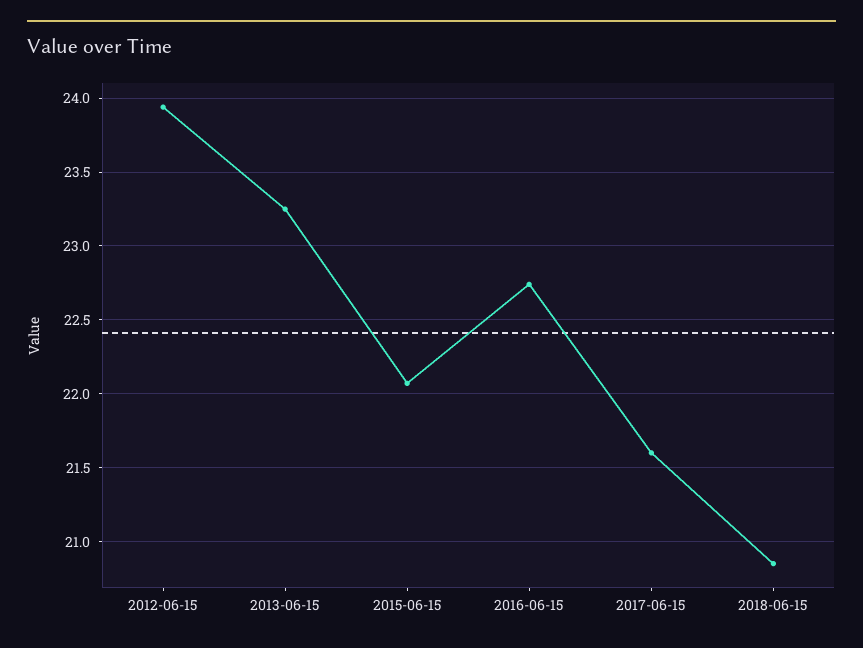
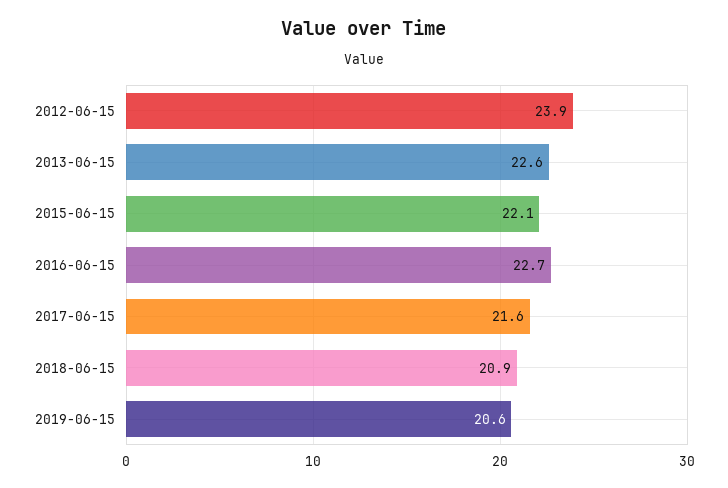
2013-06-15: 23.25 -> 22.6
2019-06-15: none -> 20.6

